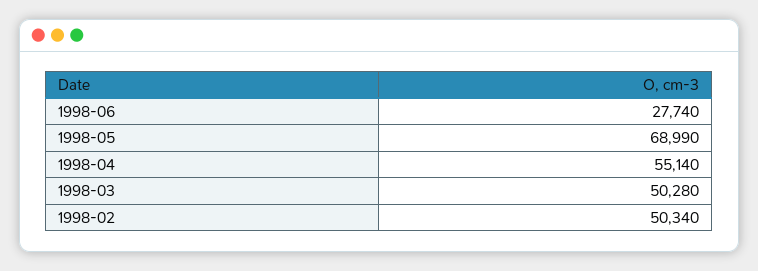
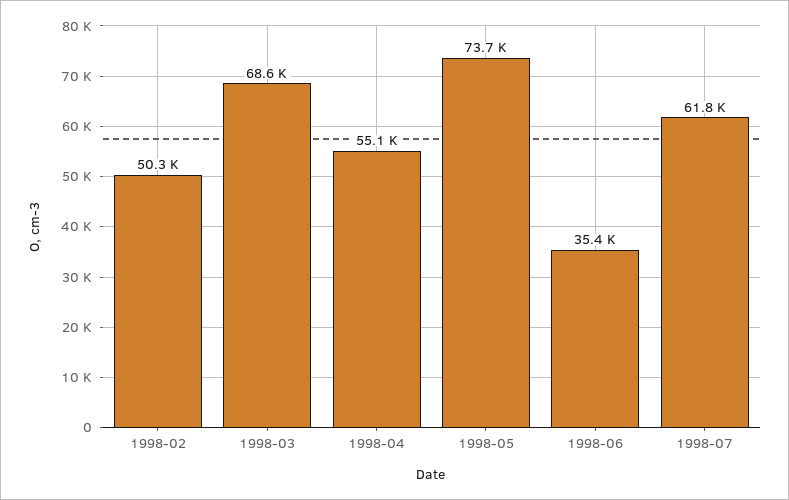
1998-06: 27740 -> 35400
1998-05: 68990 -> 73700
1998-03: 50280 -> 68600
1998-07: none -> 61800

